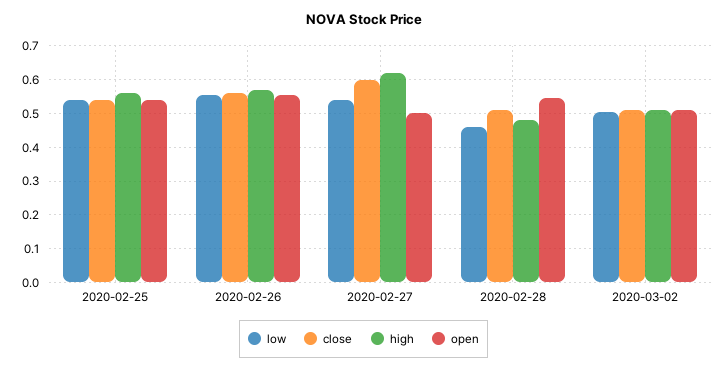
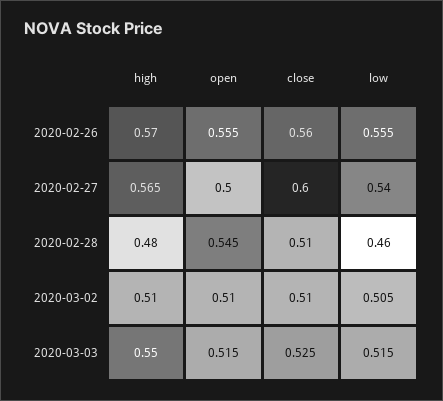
low, 2020-02-25: 0.54 -> none
close, 2020-02-25: 0.54 -> none
high, 2020-02-25: 0.56 -> none
open, 2020-02-25: 0.54 -> none
high, 2020-02-27: 0.62 -> 0.565
high, 2020-03-03: none -> 0.55
open, 2020-03-03: none -> 0.515
close, 2020-03-03: none -> 0.525
low, 2020-03-03: none -> 0.515

